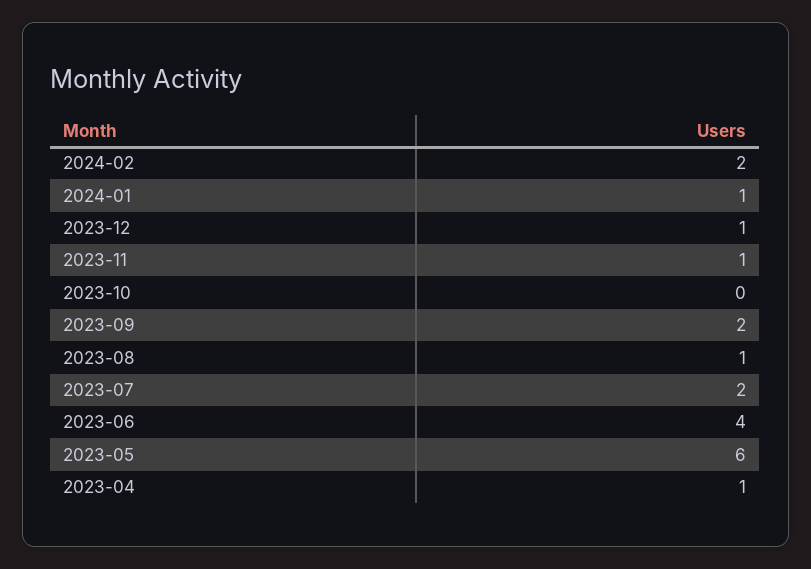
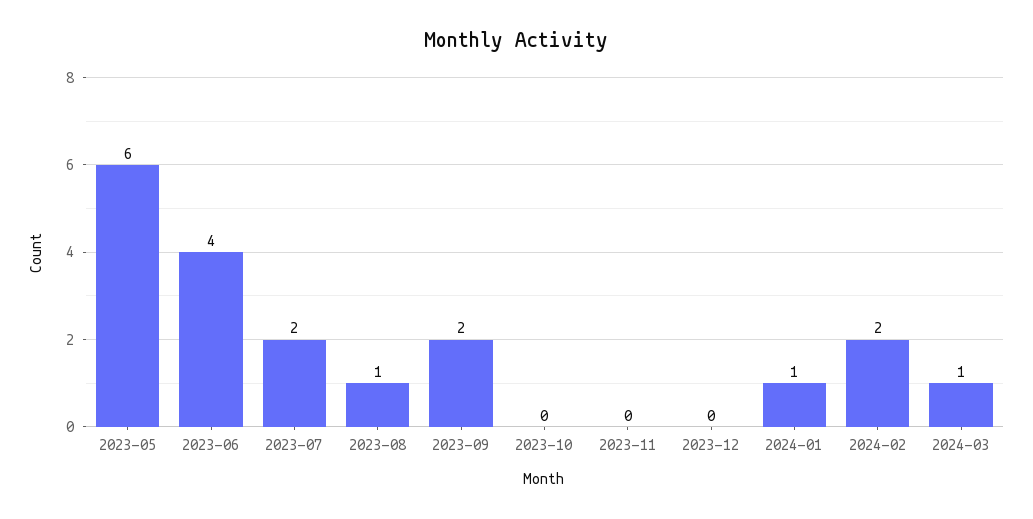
2023-12: 1 -> 0
2023-11: 1 -> 0
2023-04: 1 -> none
2024-03: none -> 1

